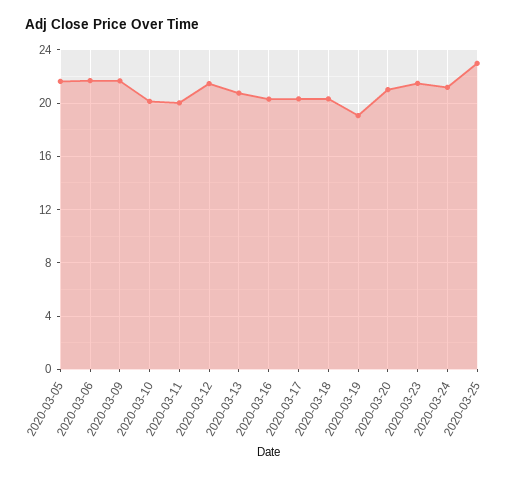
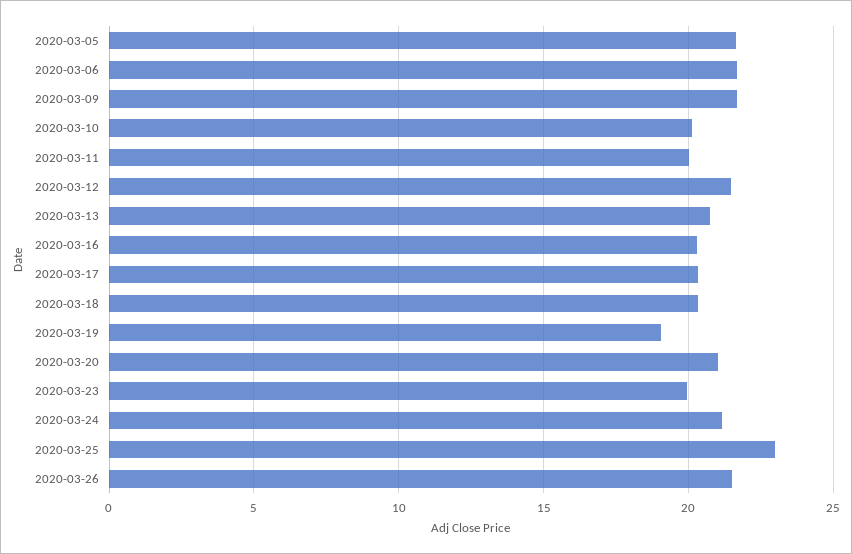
2020-03-23: 21.5 -> 20
2020-03-26: none -> 21.5

